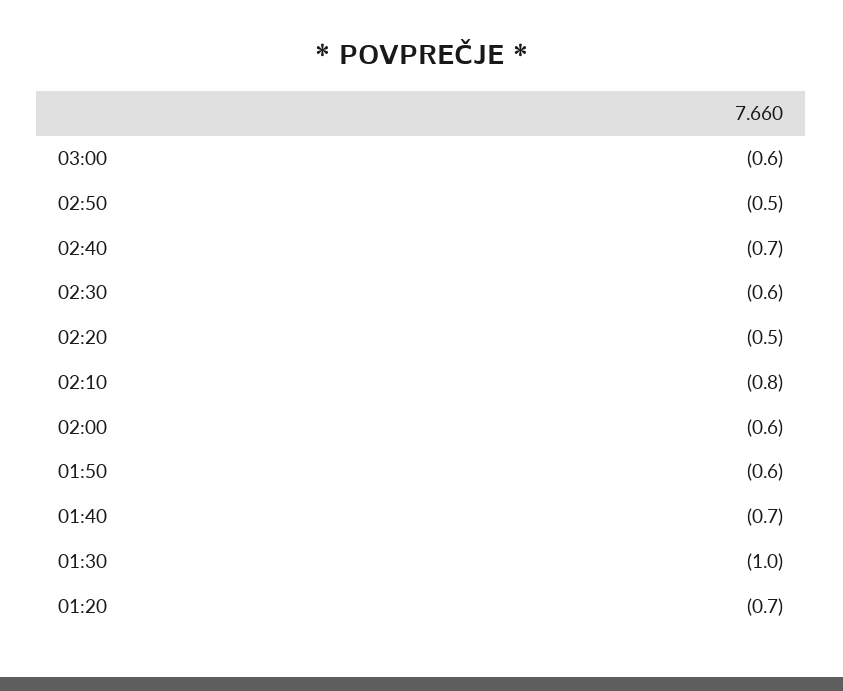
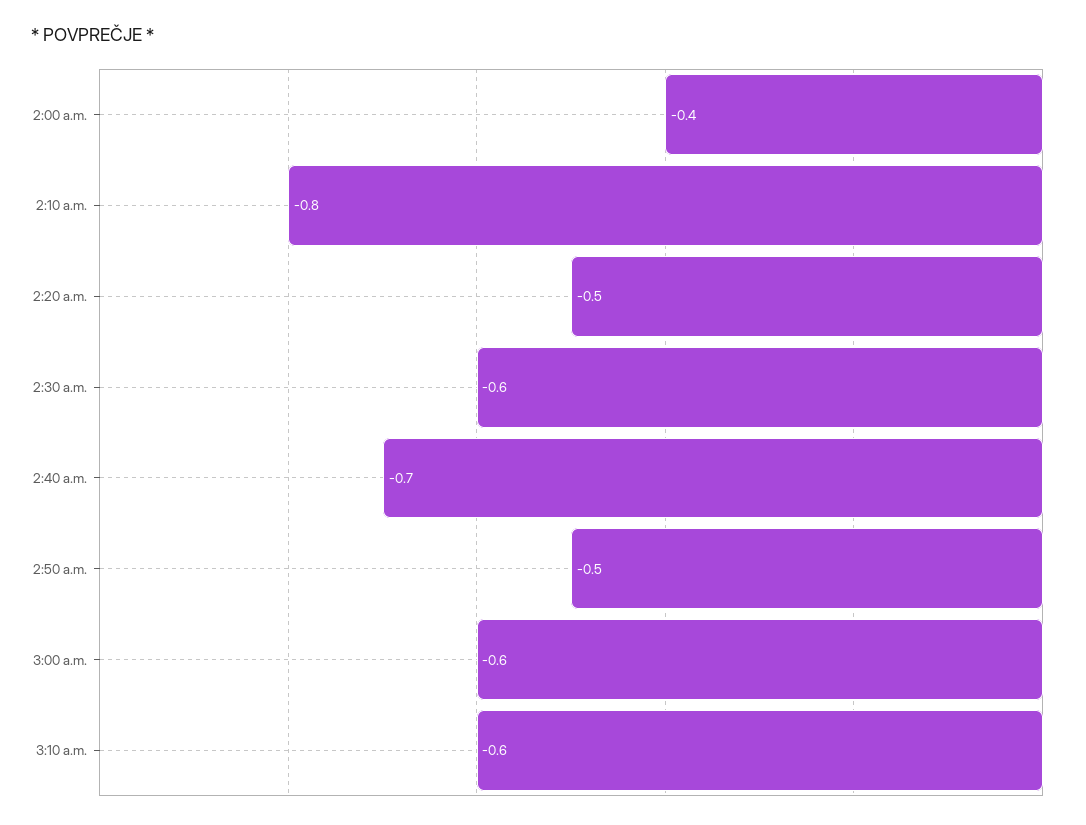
02:00: -0.6 -> -0.4
01:50: -0.6 -> none
01:40: -0.7 -> none
01:30: -1 -> none
01:20: -0.7 -> none
3:10 a.m.: none -> -0.6

